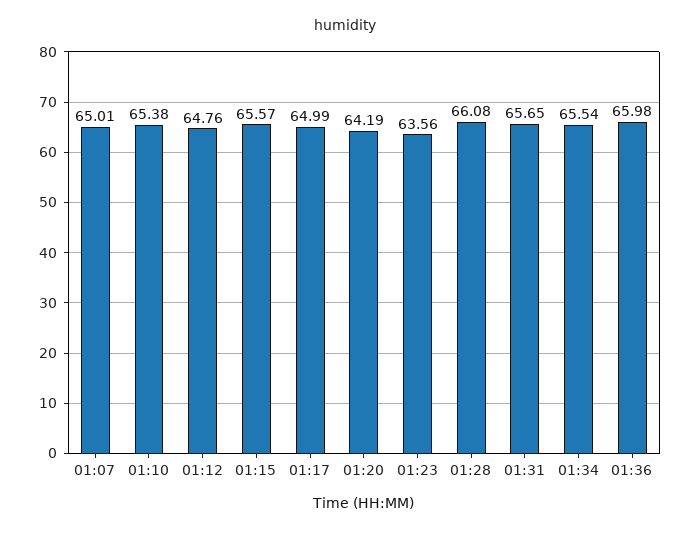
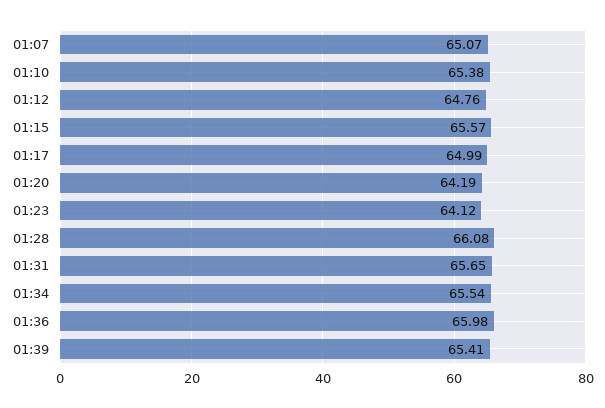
01:07: 65.01 -> 65.07
01:23: 63.56 -> 64.12
01:39: none -> 65.41

